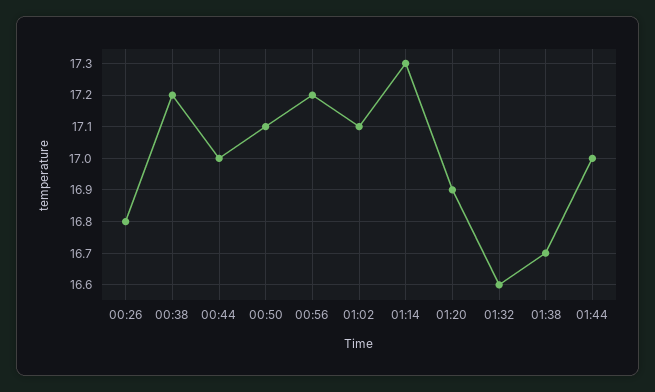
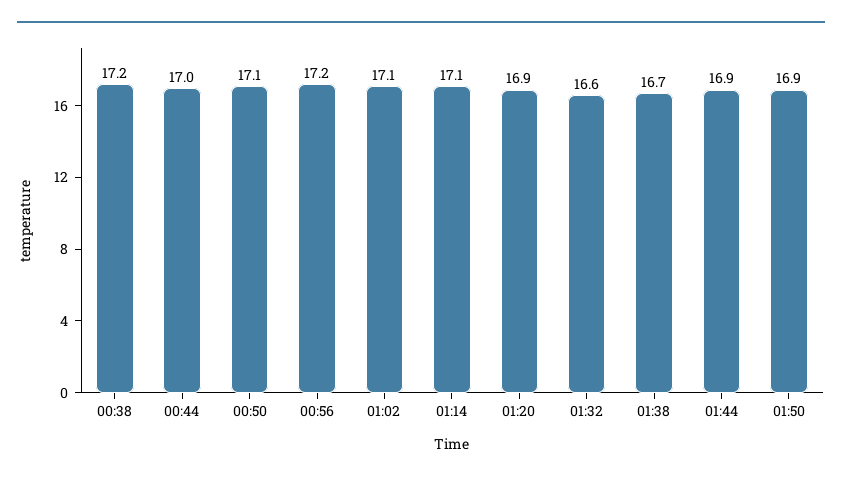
00:26: 16.8 -> none
01:14: 17.3 -> 17.1
01:44: 17 -> 16.9
01:50: none -> 16.9

